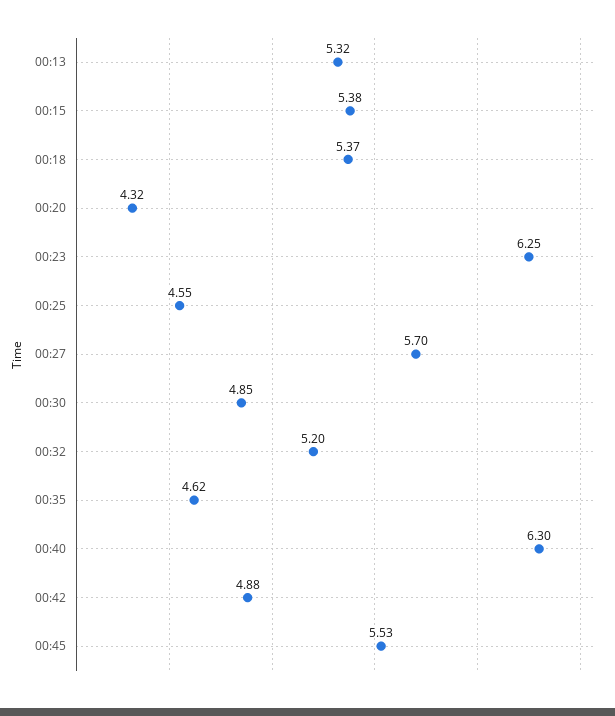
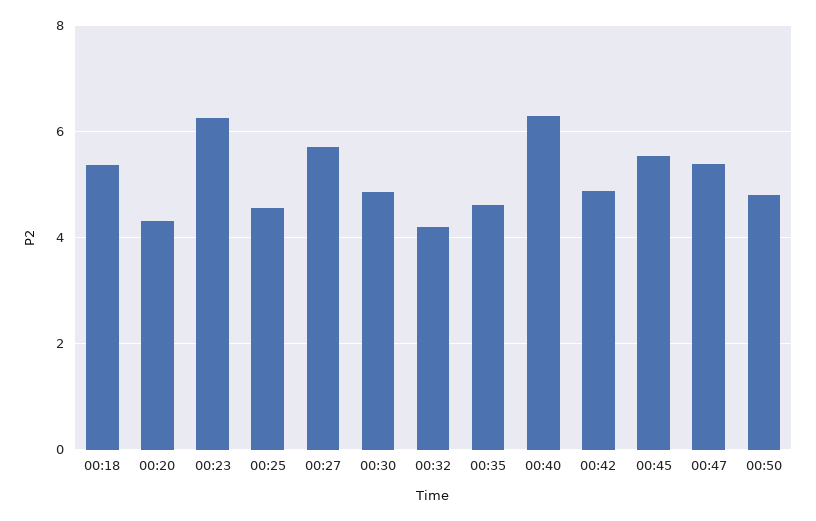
00:13: 5.32 -> none
00:15: 5.38 -> none
00:32: 5.2 -> 4.2
00:47: none -> 5.4
00:50: none -> 4.8

